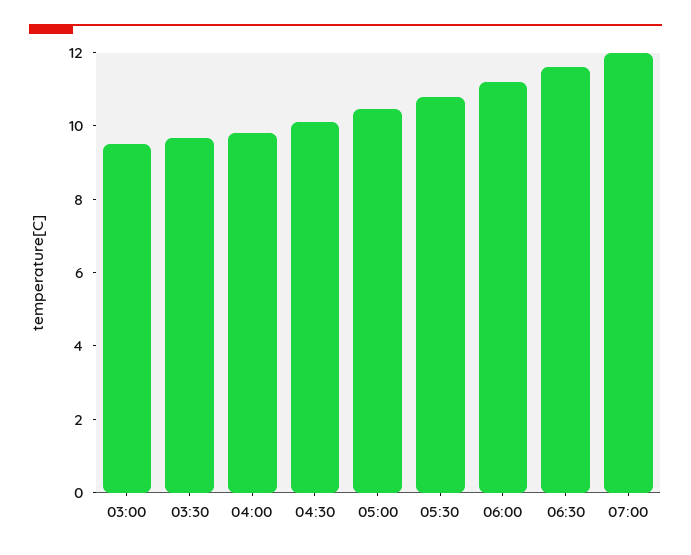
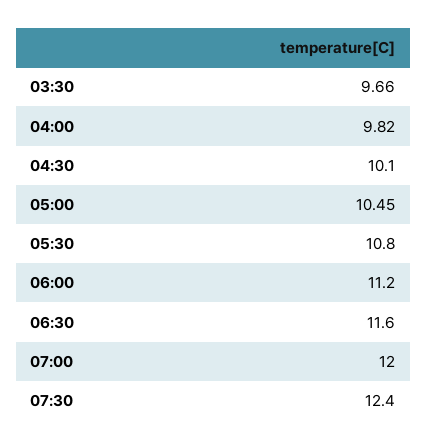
03:00: 9.5 -> none
07:30: none -> 12.4

